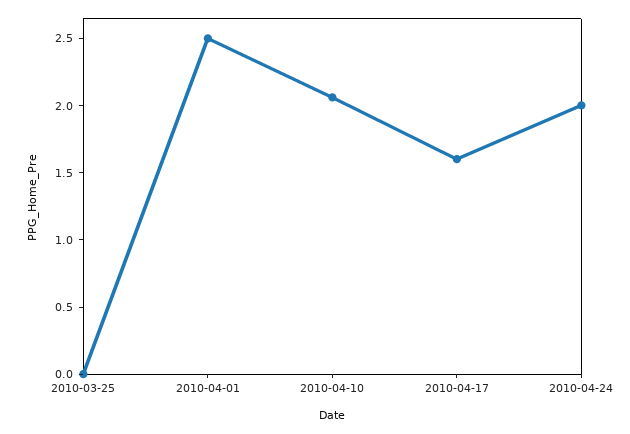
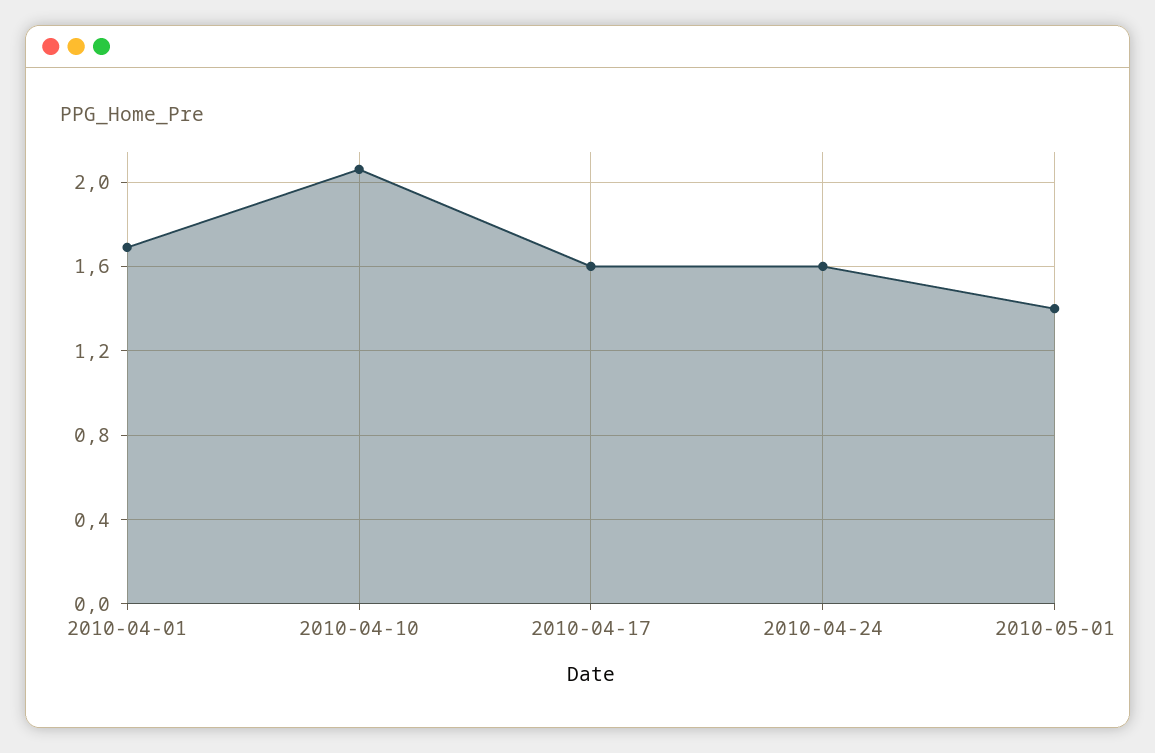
2010-03-25: 0 -> none
2010-04-01: 2.5 -> 1.7
2010-04-24: 2 -> 1.6
2010-05-01: none -> 1.4

